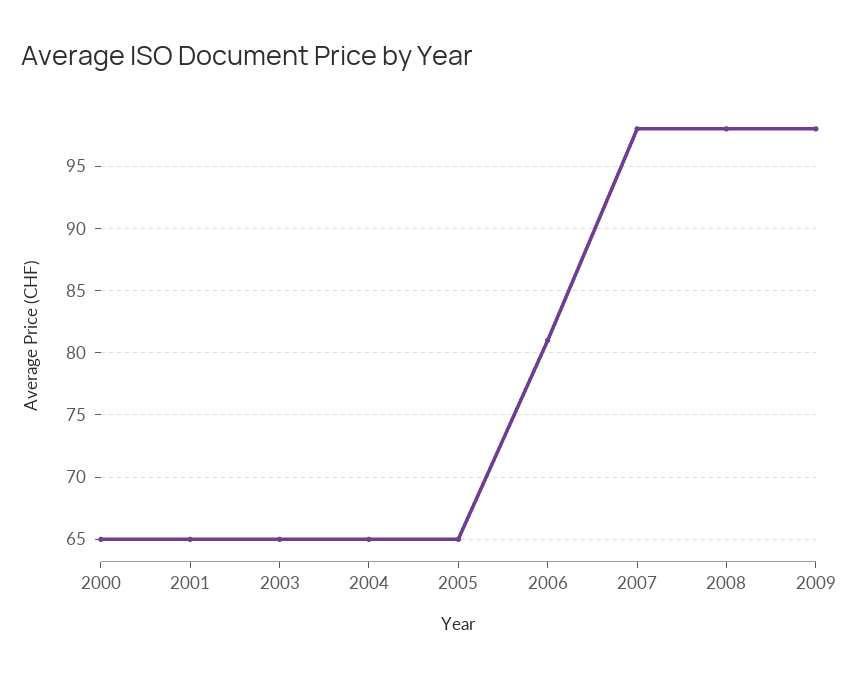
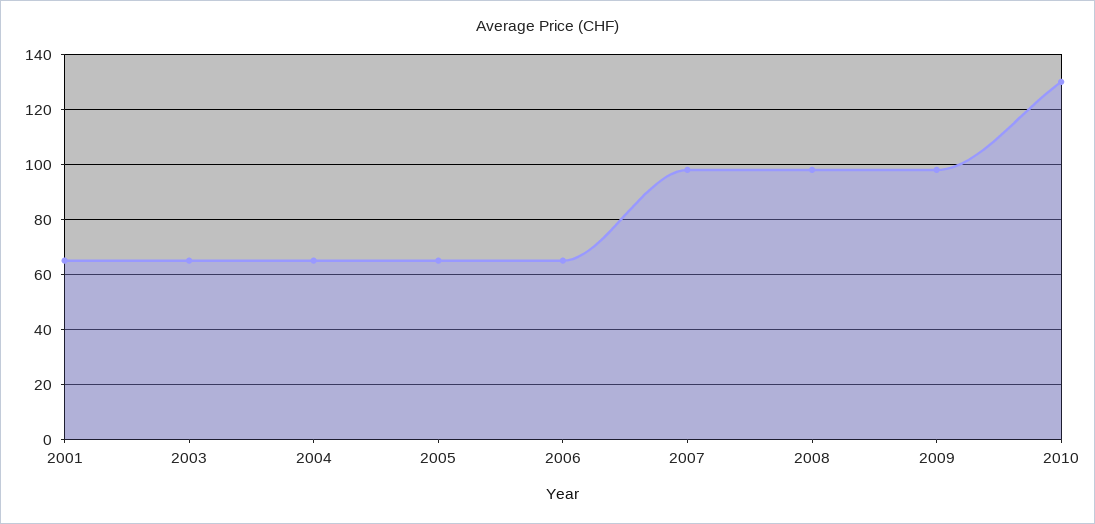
2000: 65 -> none
2006: 81 -> 65
2010: none -> 130

